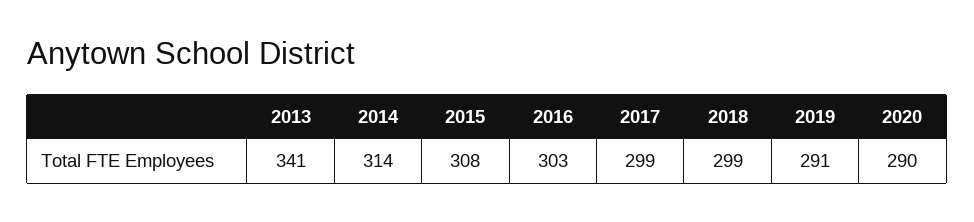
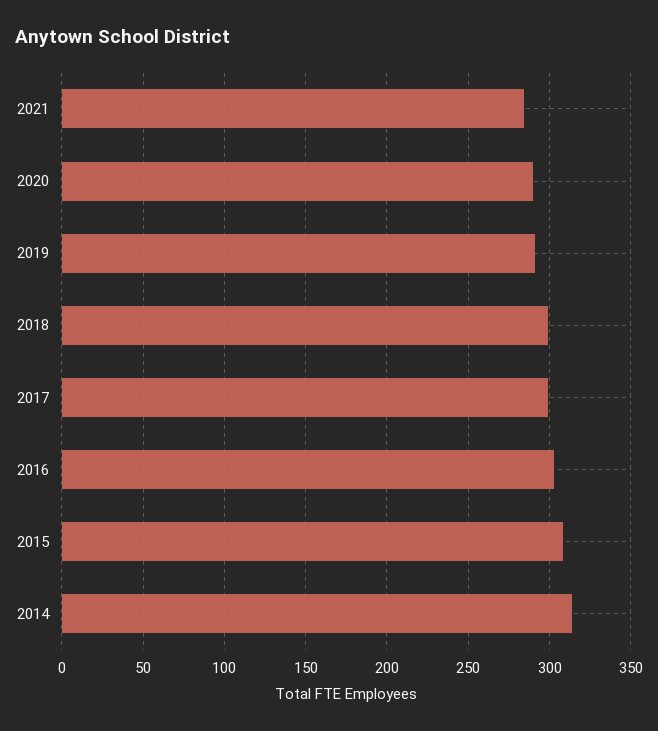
2013: 341 -> none
2021: none -> 285

